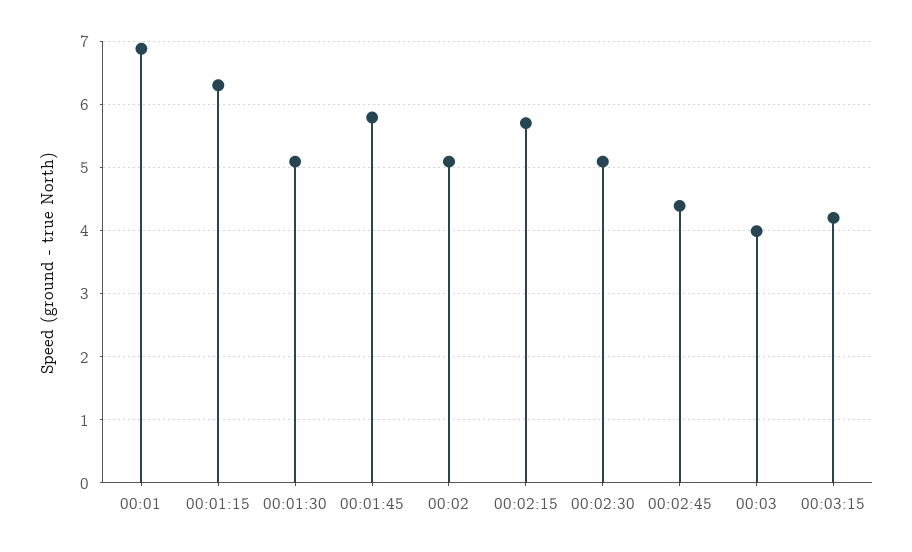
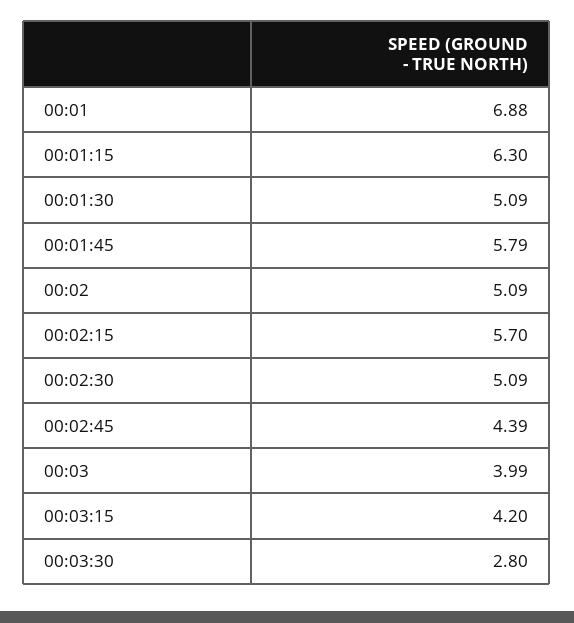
00:03:30: none -> 2.8

